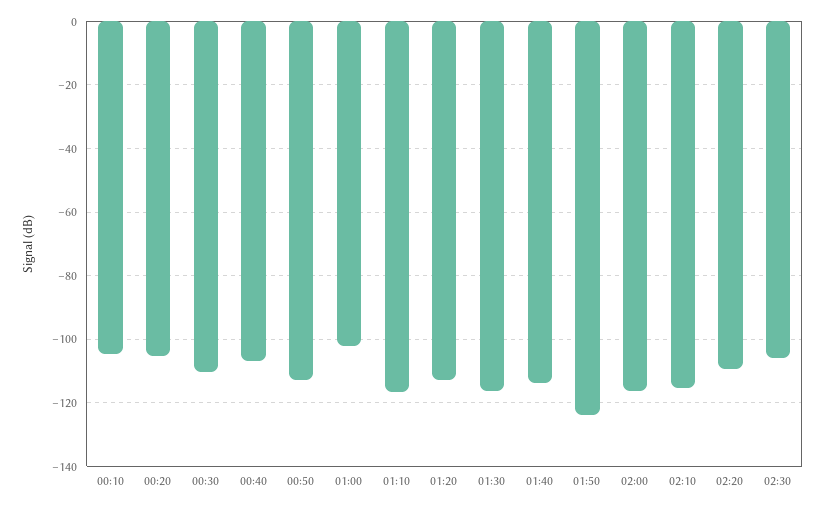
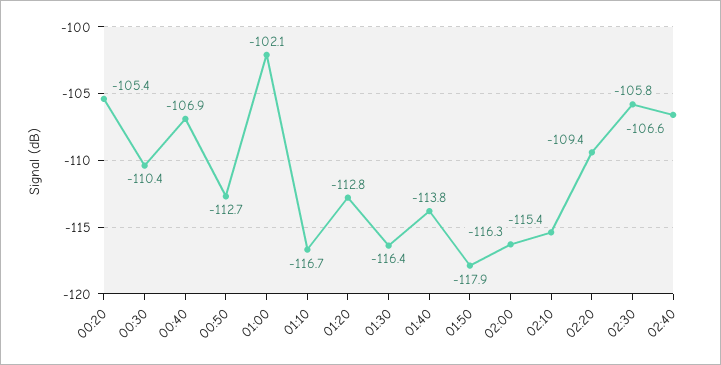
00:10: -104 -> none
01:50: -124 -> -117.9
02:40: none -> -106.6

